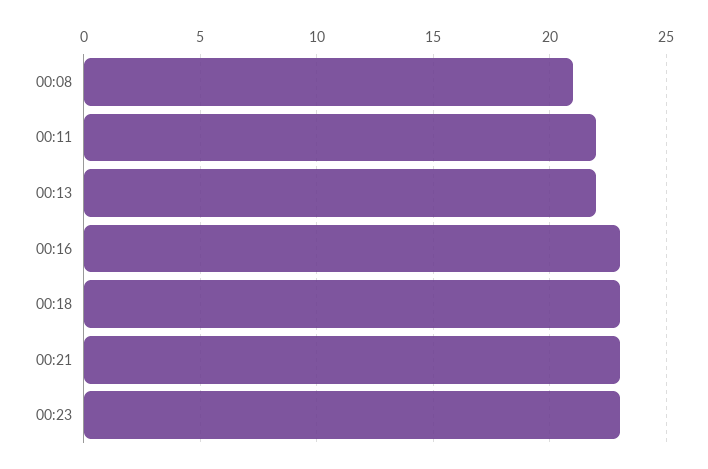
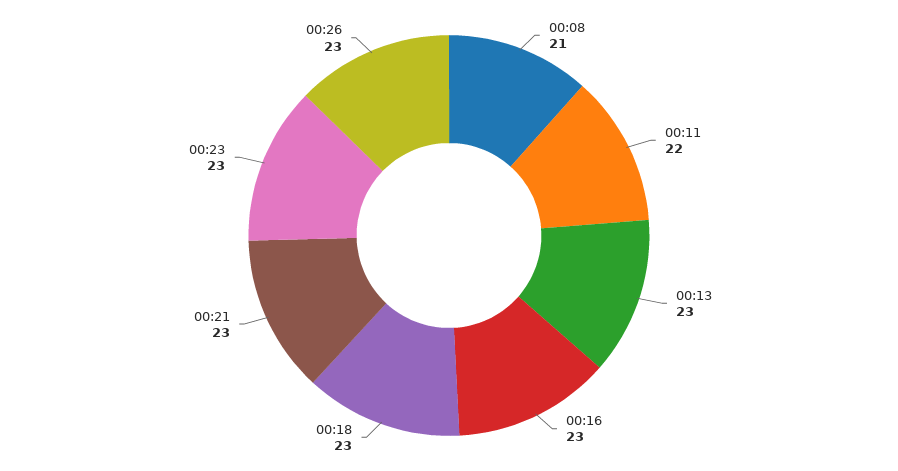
00:13: 22 -> 23
00:26: none -> 23

